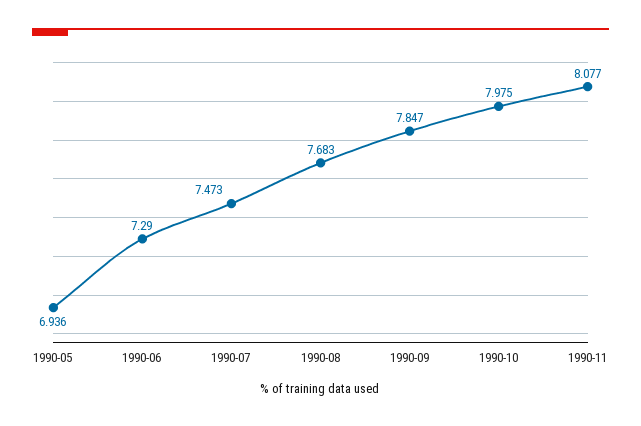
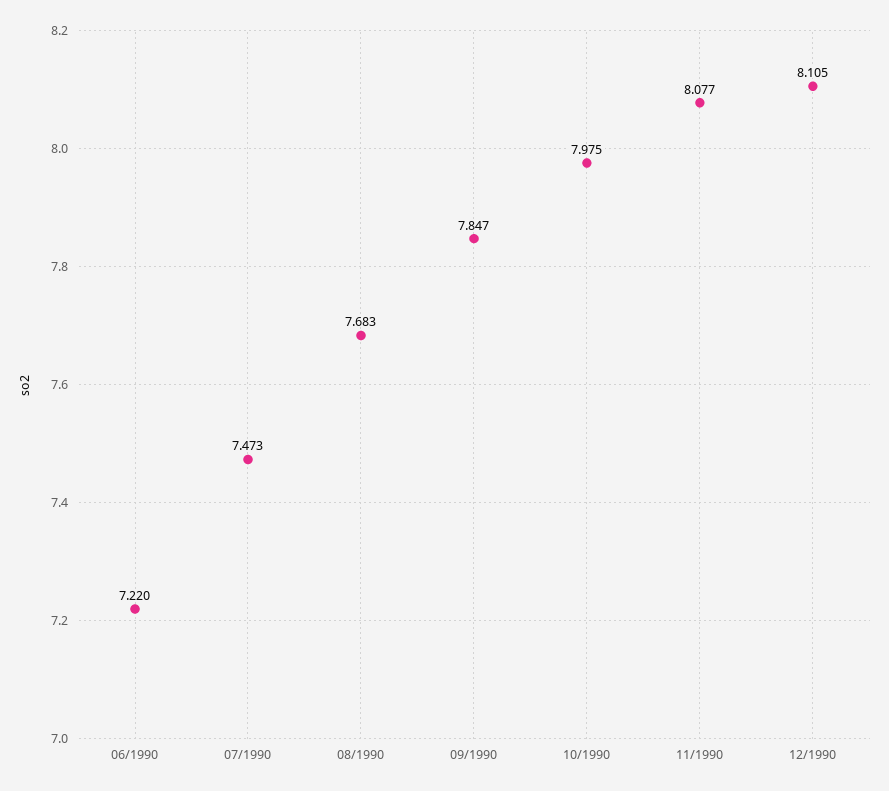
1990-05: 6.936 -> none
1990-06: 7.29 -> 7.22
12/1990: none -> 8.105

